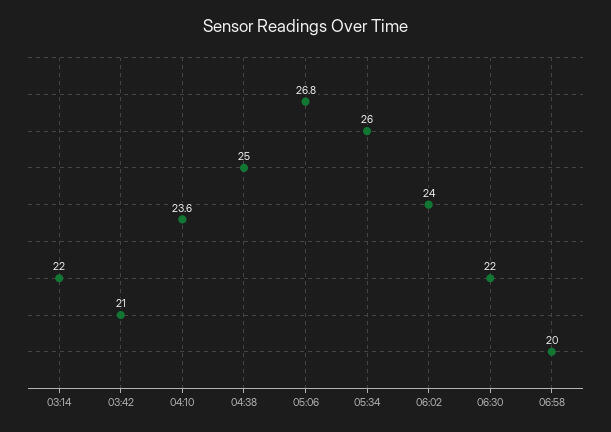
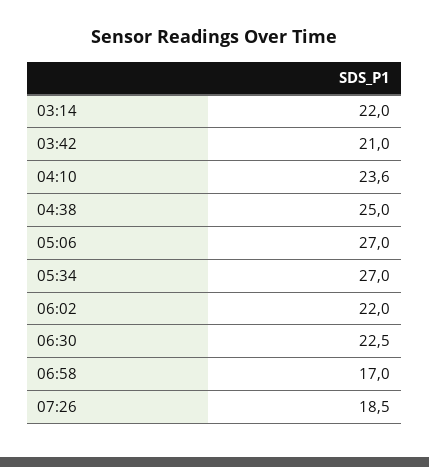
05:06: 26.8 -> 27
05:34: 26 -> 27
06:02: 24 -> 22
06:30: 22 -> 22.5
06:58: 20 -> 17
07:26: none -> 18.5

